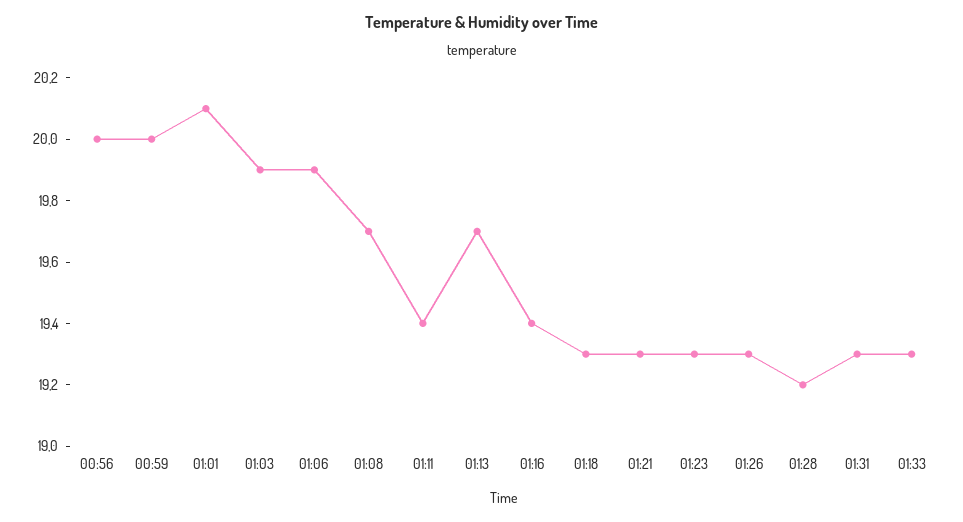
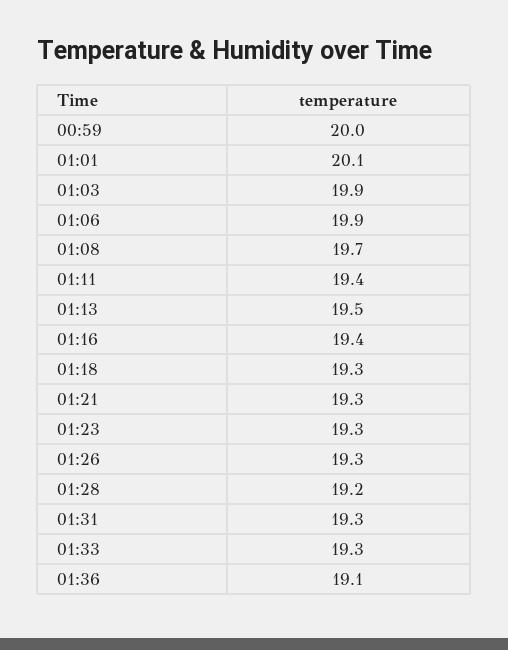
00:56: 20 -> none
01:13: 19.7 -> 19.5
01:36: none -> 19.1

